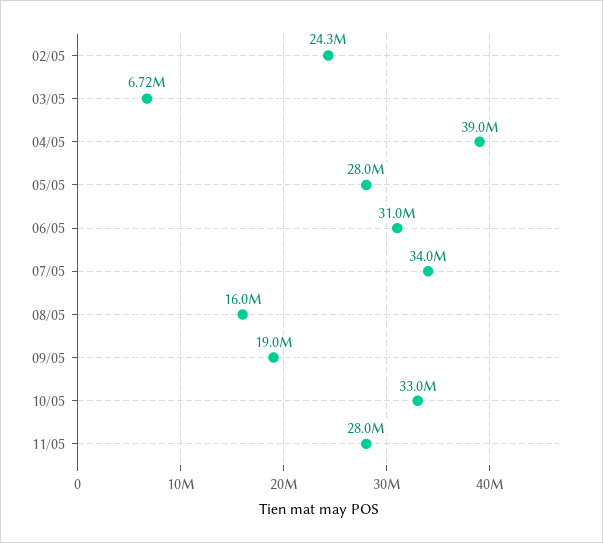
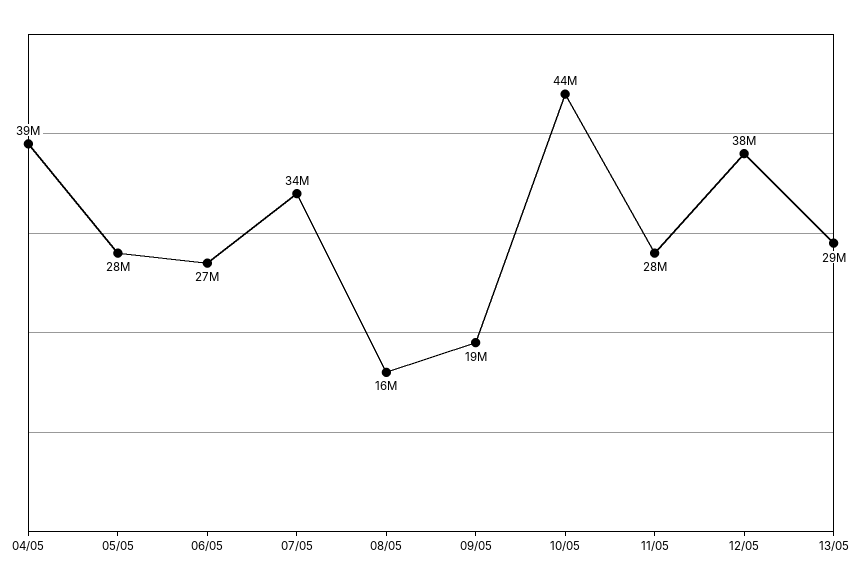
02/05: 24300000 -> none
03/05: 6720000 -> none
06/05: 31000000 -> 27000000
10/05: 33000000 -> 44000000
12/05: none -> 38000000
13/05: none -> 29000000

